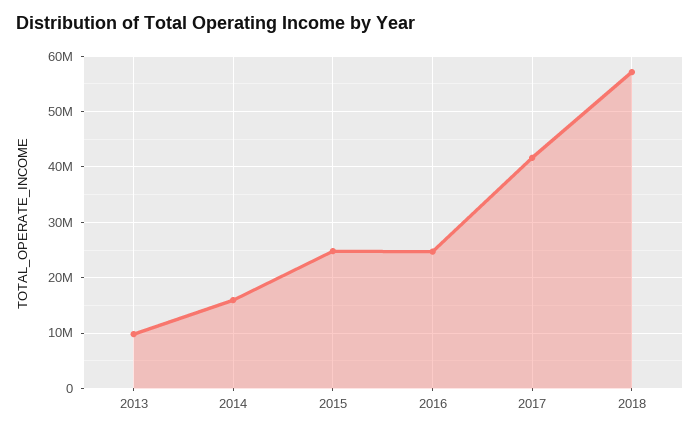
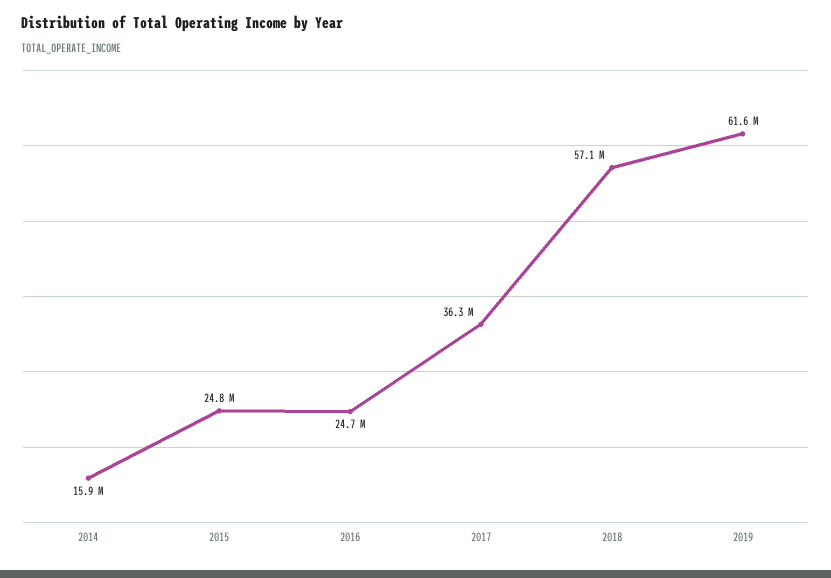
2013: 10000000 -> none
2017: 42000000 -> 36300000
2019: none -> 61600000

